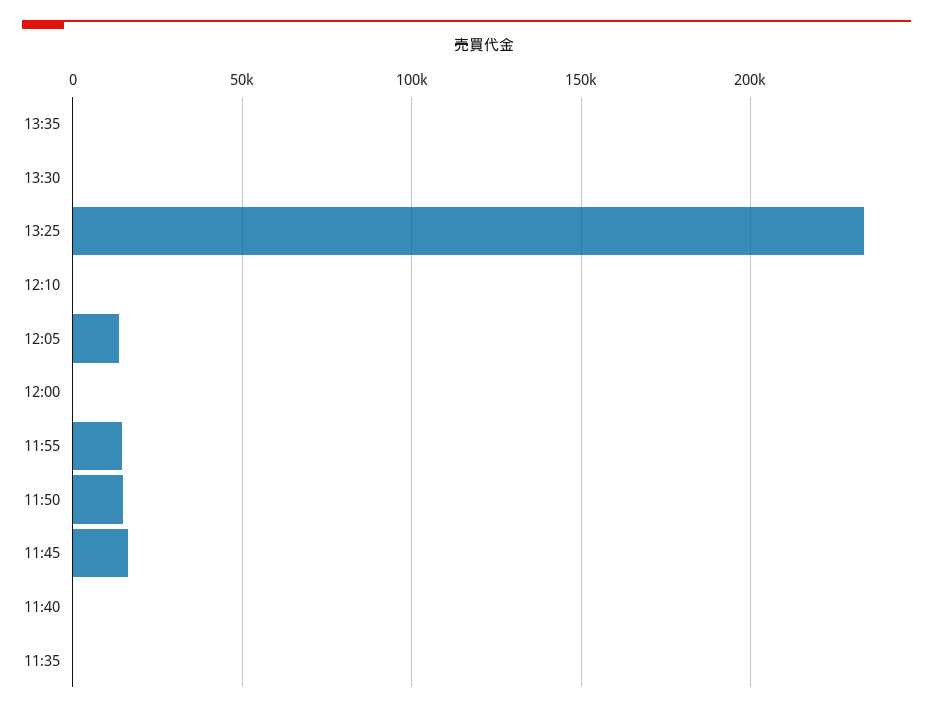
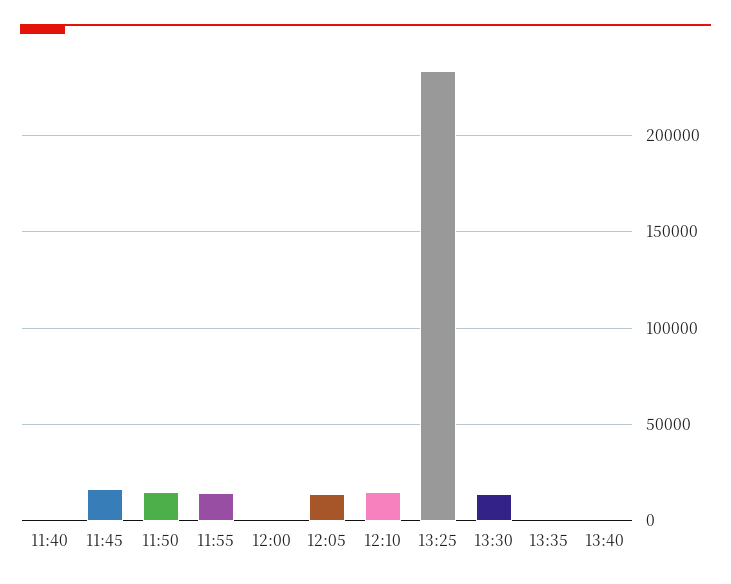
13:30: 0 -> 15000
12:10: 0 -> 15000
11:35: 0 -> none
13:40: none -> 0

